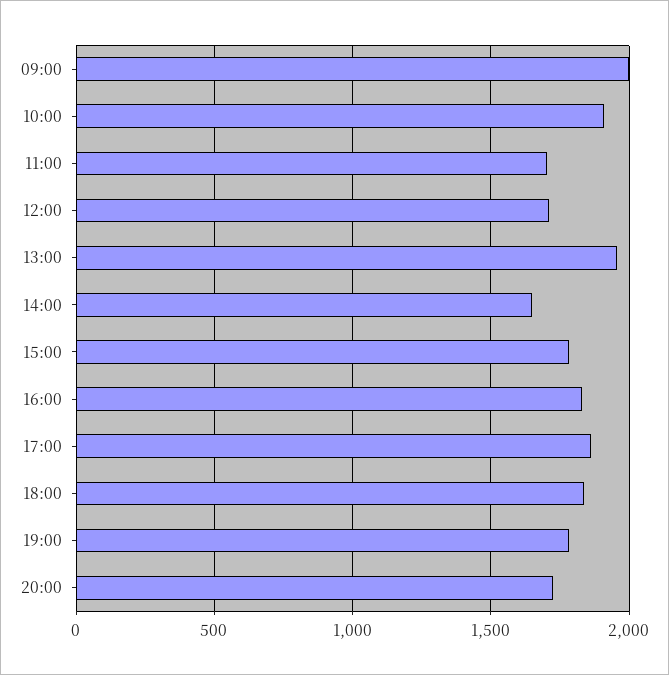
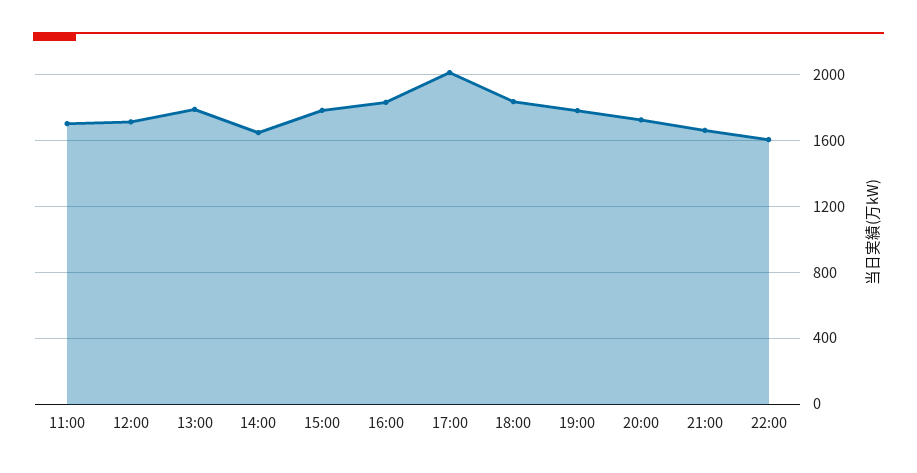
09:00: 2000 -> none
10:00: 1900 -> none
13:00: 1950 -> 1800
17:00: 1850 -> 2000
21:00: none -> 1650
22:00: none -> 1600

